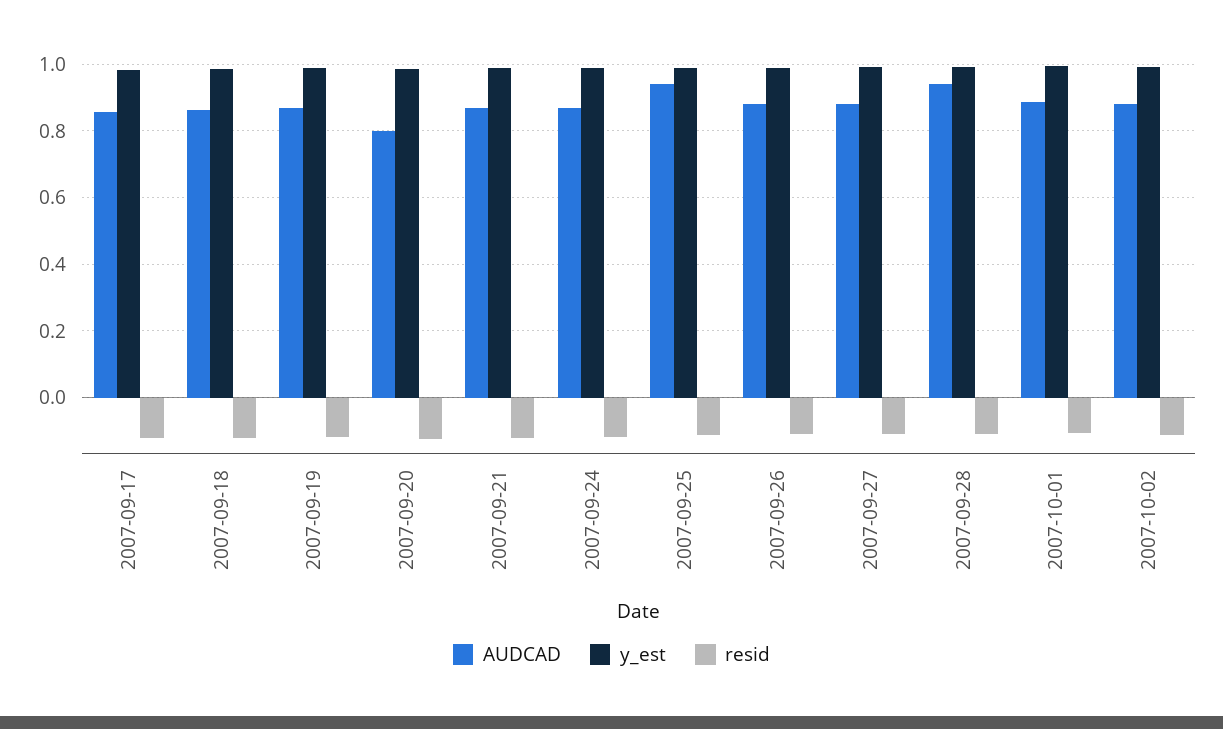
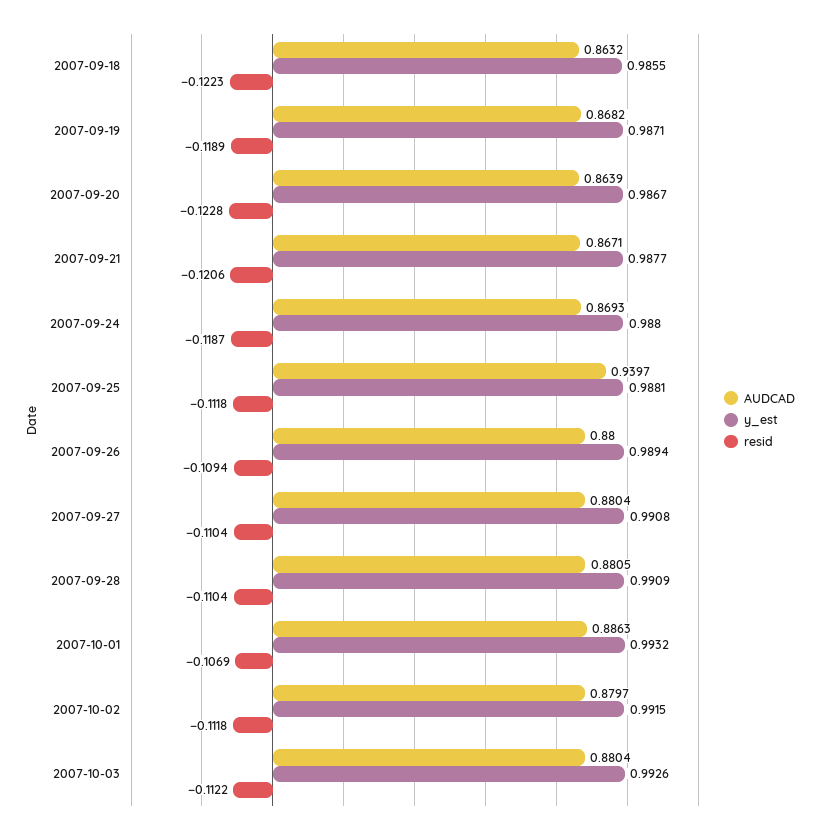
AUDCAD, 2007-09-17: 0.86 -> none
y_est, 2007-09-17: 0.98 -> none
resid, 2007-09-17: -0.12 -> none
AUDCAD, 2007-09-20: 0.8 -> 0.8639
AUDCAD, 2007-09-28: 0.94 -> 0.8805
AUDCAD, 2007-10-03: none -> 0.8804
y_est, 2007-10-03: none -> 0.9926
resid, 2007-10-03: none -> -0.1122

